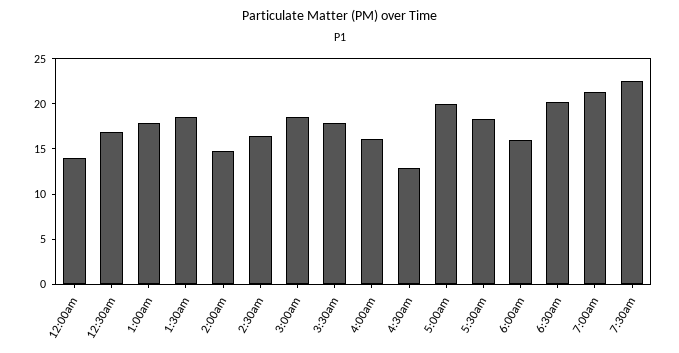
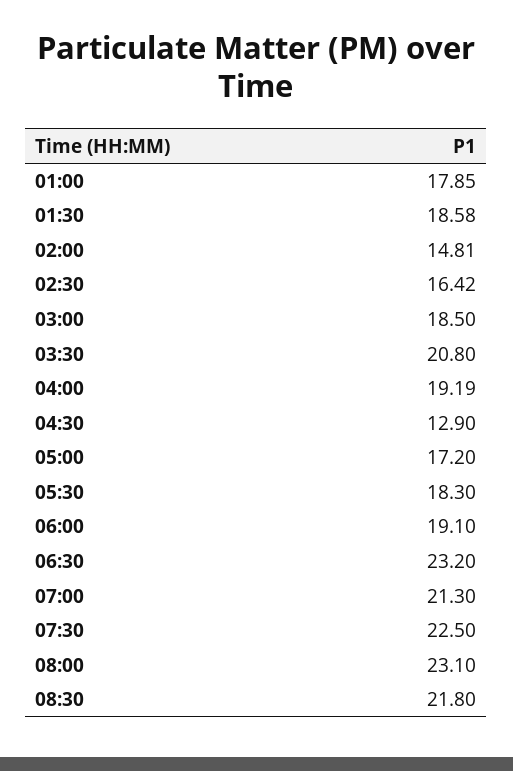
12:00am: 14 -> none
12:30am: 17 -> none
3:30am: 18 -> 20.8
4:00am: 16 -> 19.19
5:00am: 20 -> 17.2
6:00am: 16 -> 19.1
6:30am: 20 -> 23.2
08:00: none -> 23.1
08:30: none -> 21.8

